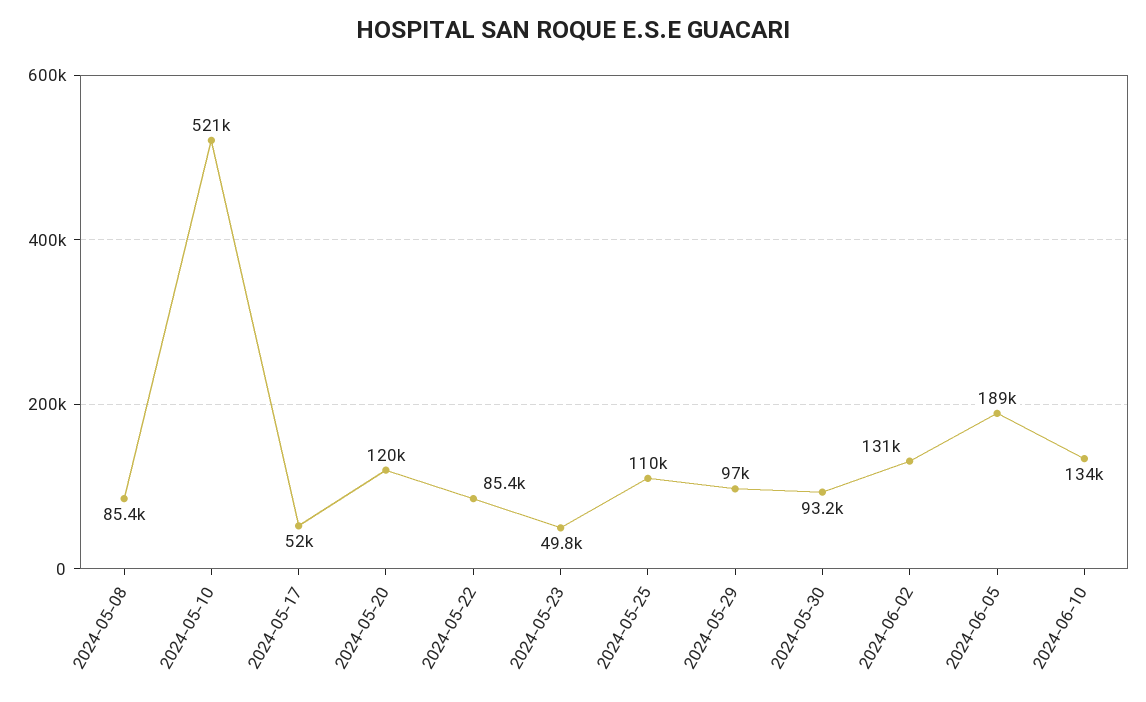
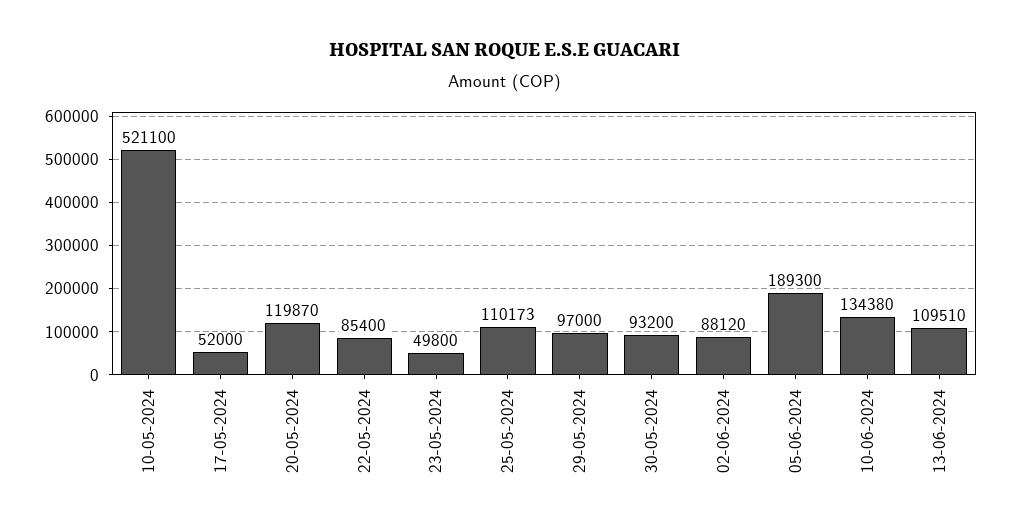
2024-05-08: 85400 -> none
2024-06-02: 131000 -> 88120
13-06-2024: none -> 109510

